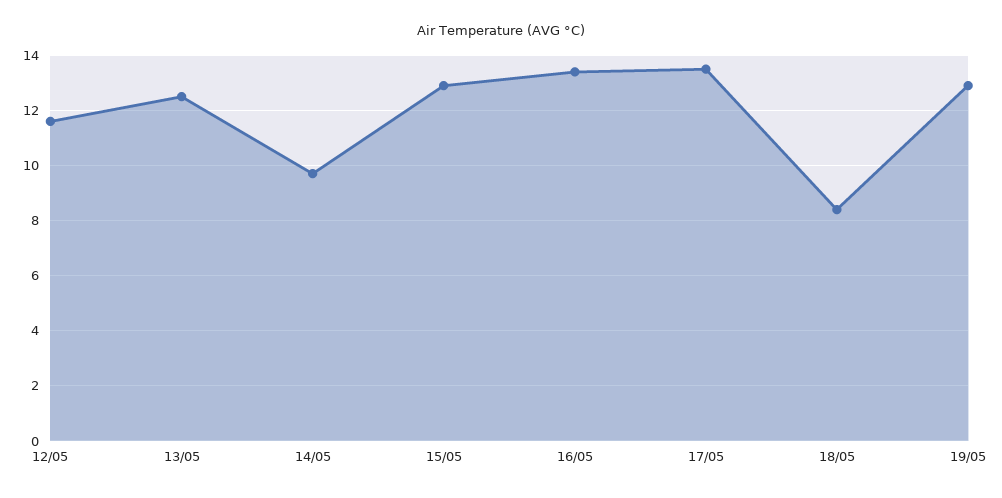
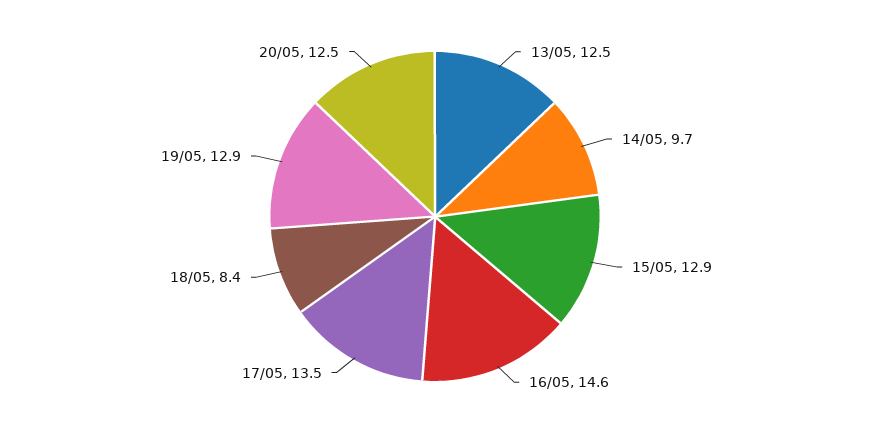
12/05: 11.5 -> none
16/05: 13.5 -> 14.6
20/05: none -> 12.5

